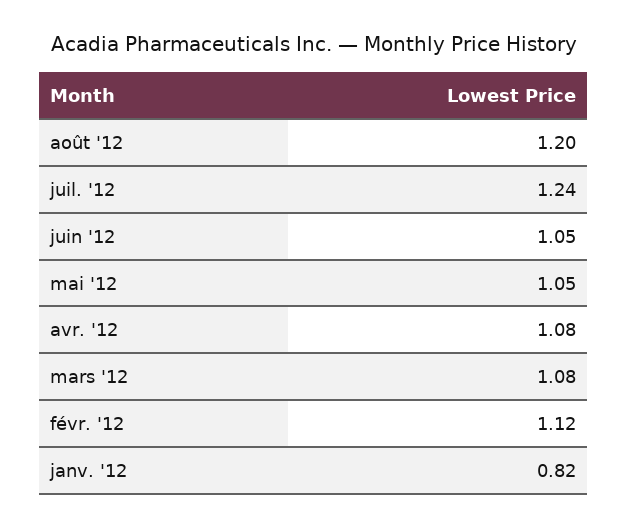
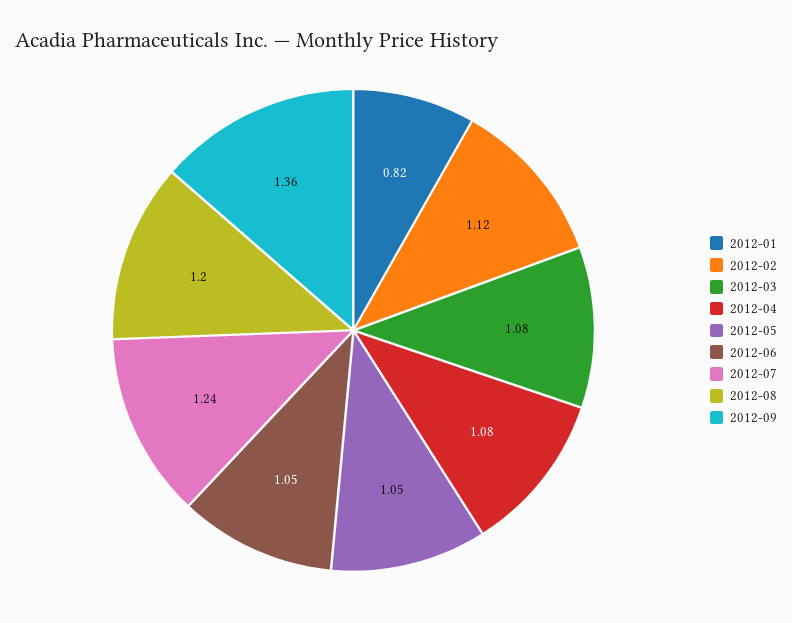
2012-09: none -> 1.36

